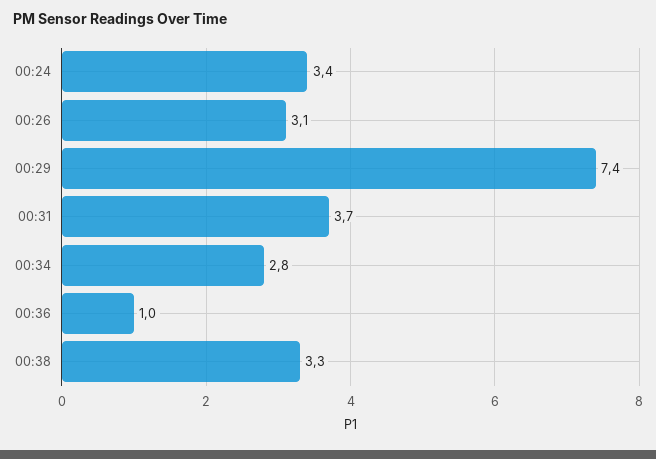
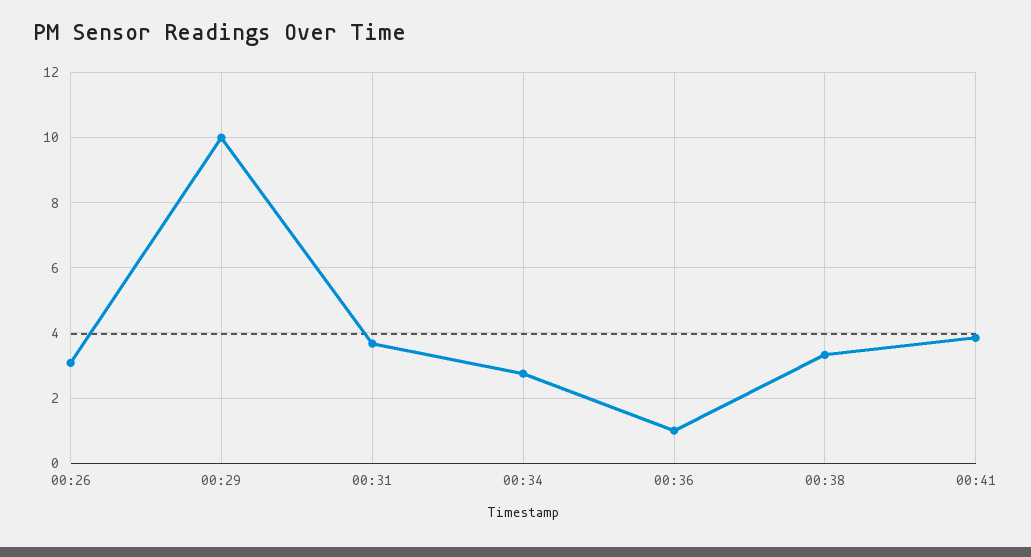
00:24: 3.4 -> none
00:29: 7.4 -> 10
00:41: none -> 3.8

